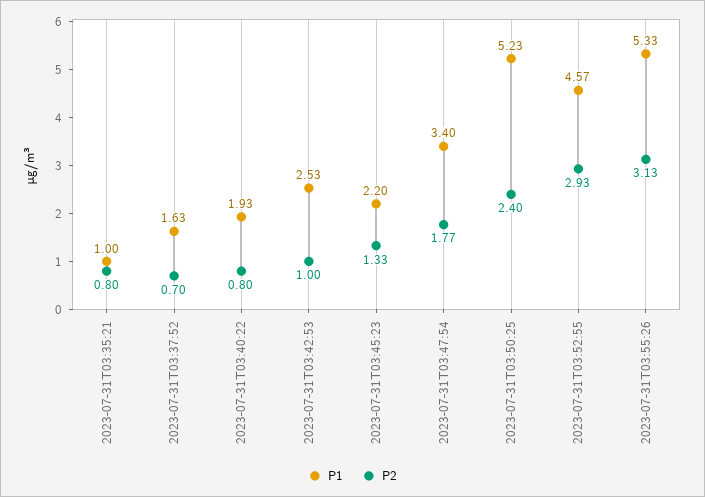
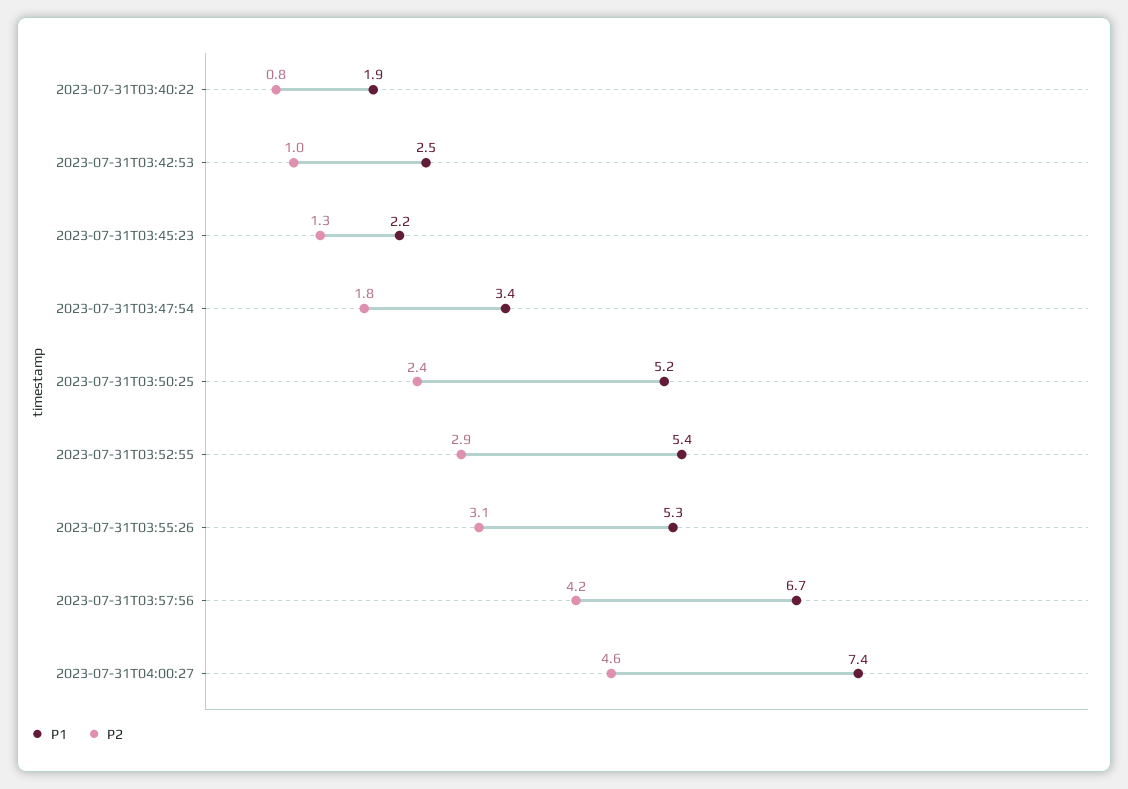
P1, 2023-07-31T03:35:21: 1 -> none
P2, 2023-07-31T03:35:21: 0.8 -> none
P1, 2023-07-31T03:37:52: 1.63 -> none
P2, 2023-07-31T03:37:52: 0.7 -> none
P1, 2023-07-31T03:52:55: 4.57 -> 5.4
P1, 2023-07-31T03:57:56: none -> 6.7
P2, 2023-07-31T03:57:56: none -> 4.2
P1, 2023-07-31T04:00:27: none -> 7.4
P2, 2023-07-31T04:00:27: none -> 4.6

